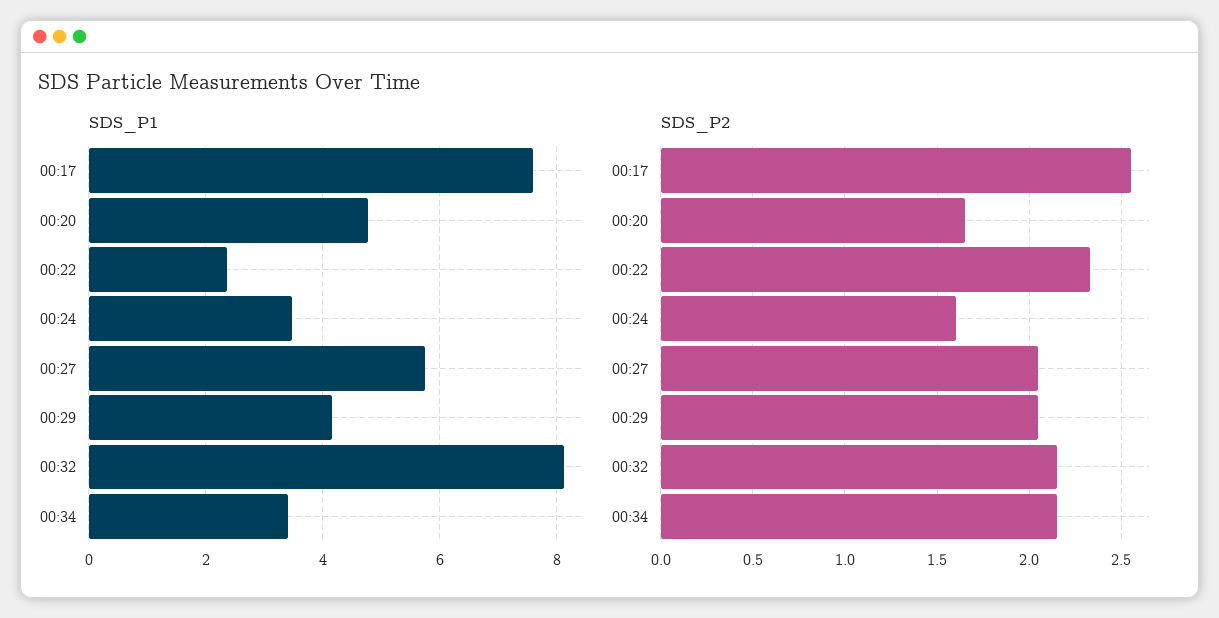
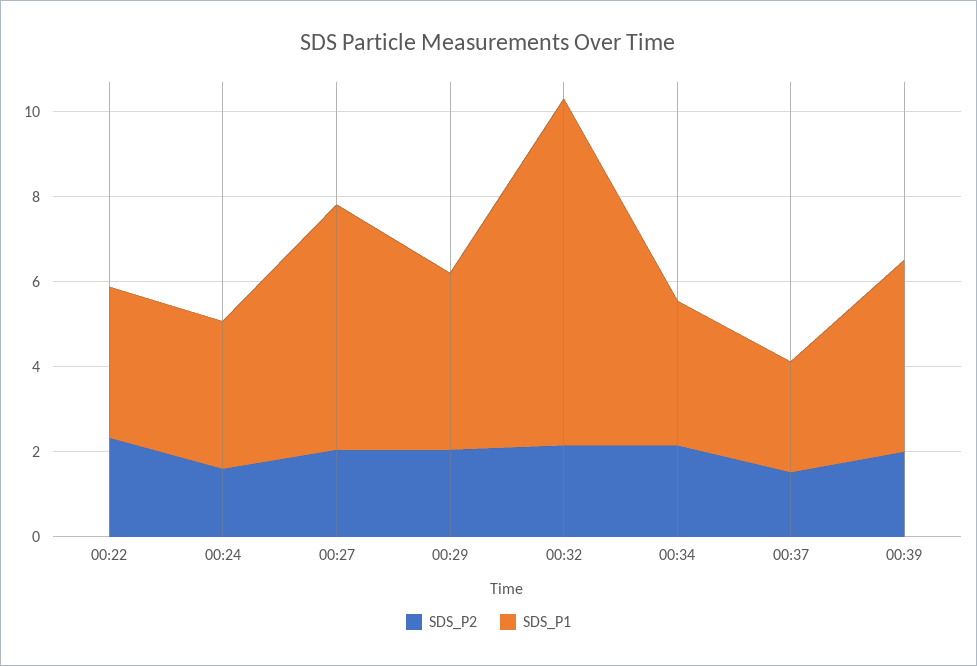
SDS_P1, 00:17: 7.6 -> none
SDS_P1, 00:20: 4.8 -> none
SDS_P1, 00:22: 2.4 -> 3.5
SDS_P2, 00:17: 2.55 -> none
SDS_P2, 00:20: 1.65 -> none
SDS_P2, 00:37: none -> 1.5
SDS_P1, 00:37: none -> 2.5
SDS_P2, 00:39: none -> 2
SDS_P1, 00:39: none -> 4.5

